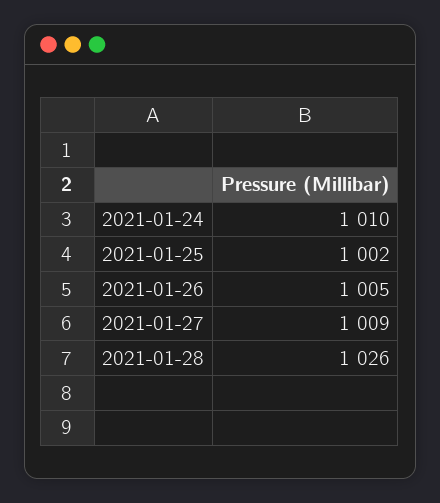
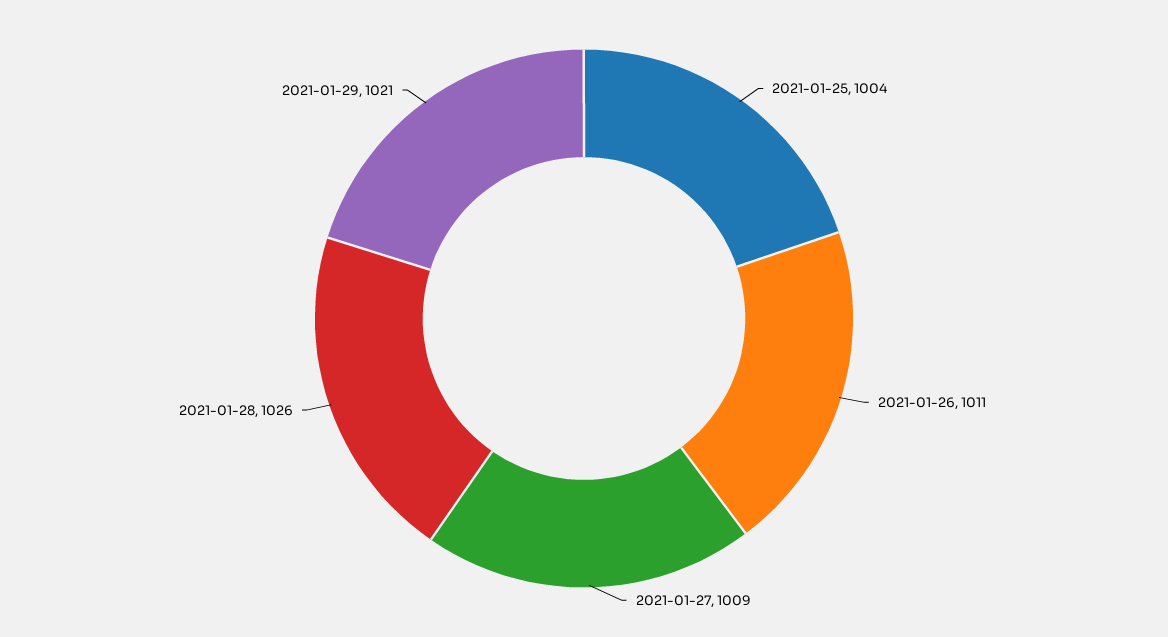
2021-01-24: 1010 -> none
2021-01-25: 1002 -> 1004
2021-01-26: 1005 -> 1011
2021-01-29: none -> 1021

